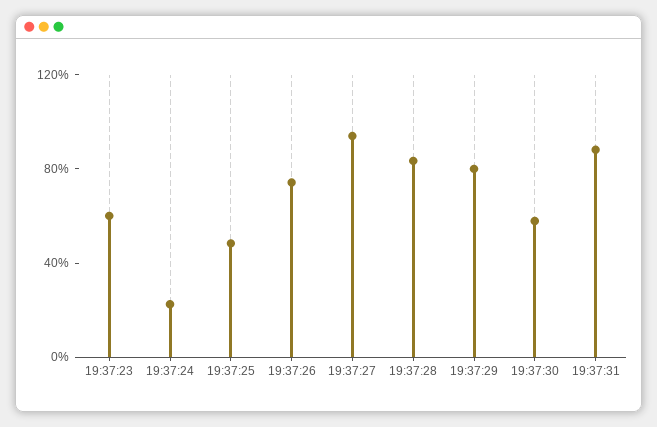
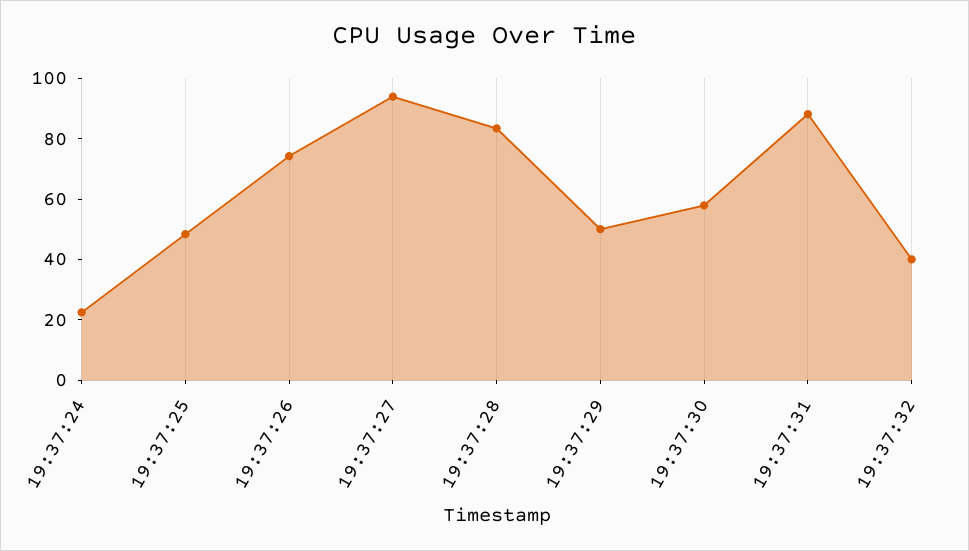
19:37:23: 60 -> none
19:37:29: 80 -> 50
19:37:32: none -> 40

